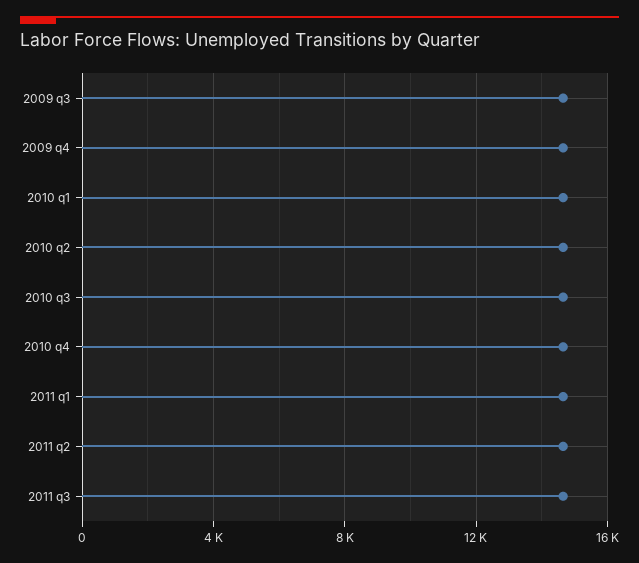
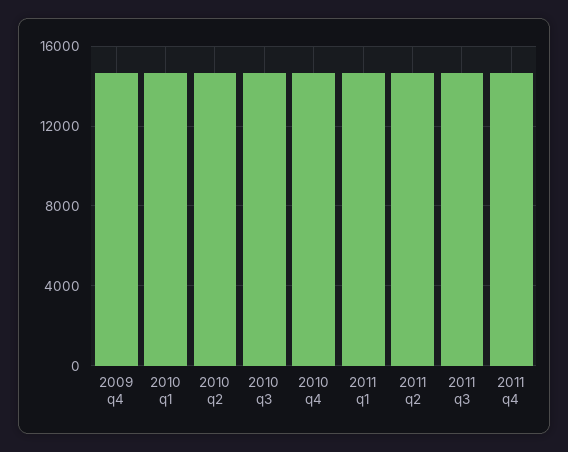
2009 q3: 14500 -> none
2011 q4: none -> 14500

